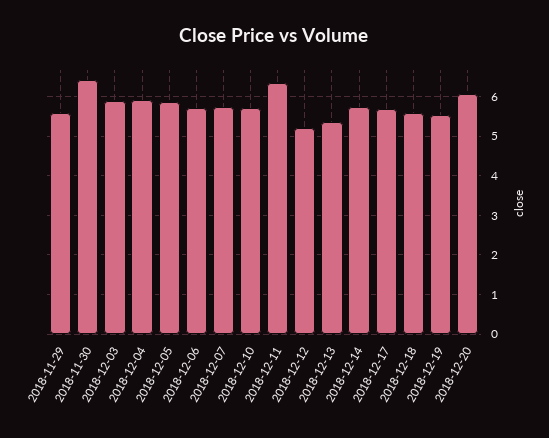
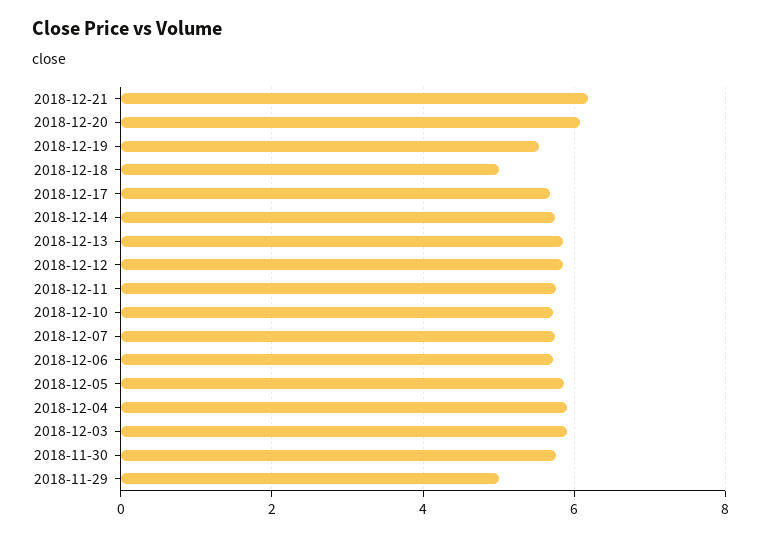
2018-11-29: 5.6 -> 5
2018-11-30: 6.4 -> 5.8
2018-12-11: 6.4 -> 5.8
2018-12-12: 5.2 -> 5.8
2018-12-13: 5.4 -> 5.8
2018-12-18: 5.6 -> 5
2018-12-21: none -> 6.2

